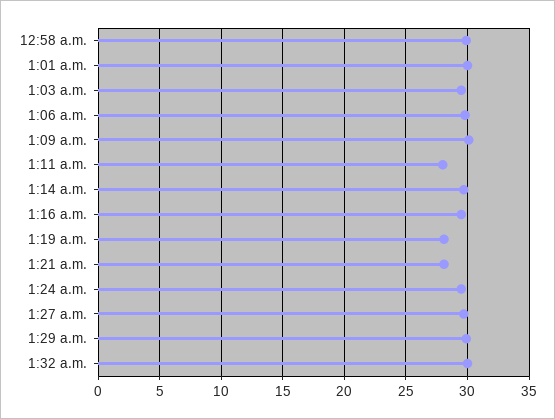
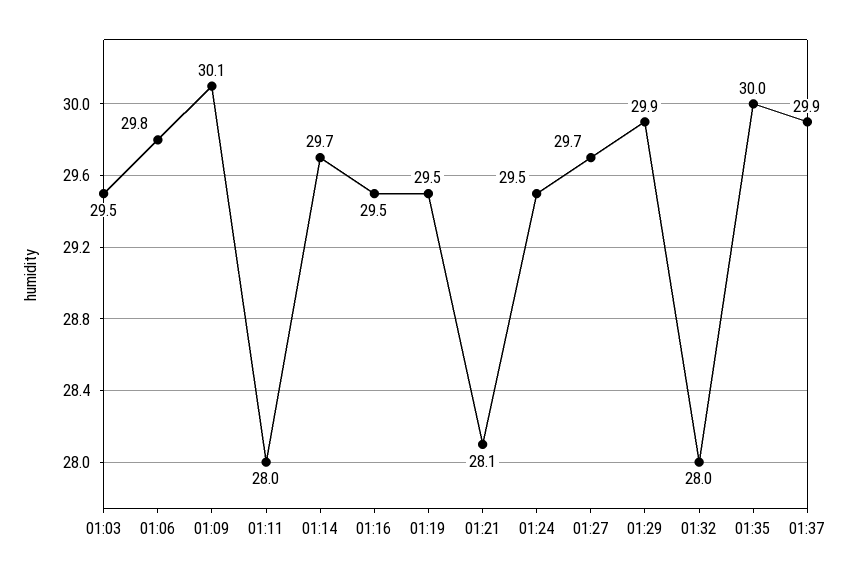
12:58 a.m.: 30 -> none
1:01 a.m.: 30 -> none
1:19 a.m.: 28 -> 29.5
1:32 a.m.: 30 -> 28
01:35: none -> 30
01:37: none -> 29.9

